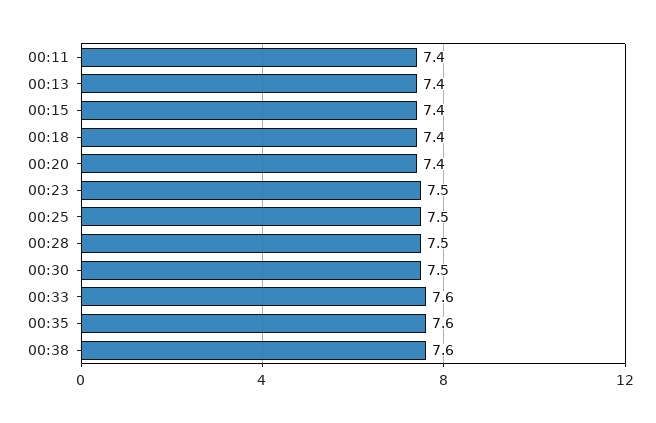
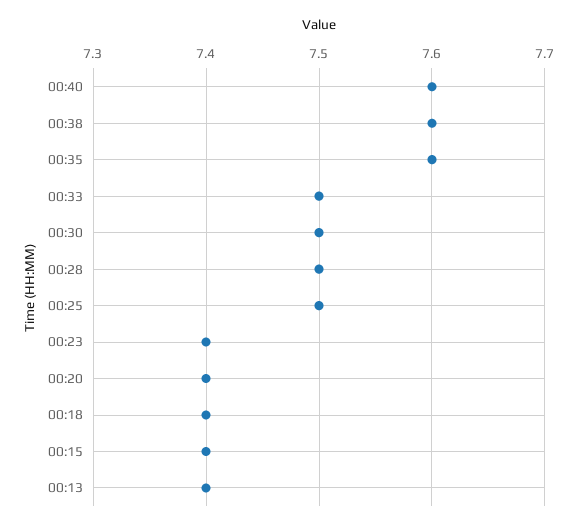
00:11: 7.4 -> none
00:23: 7.5 -> 7.4
00:33: 7.6 -> 7.5
00:40: none -> 7.6

